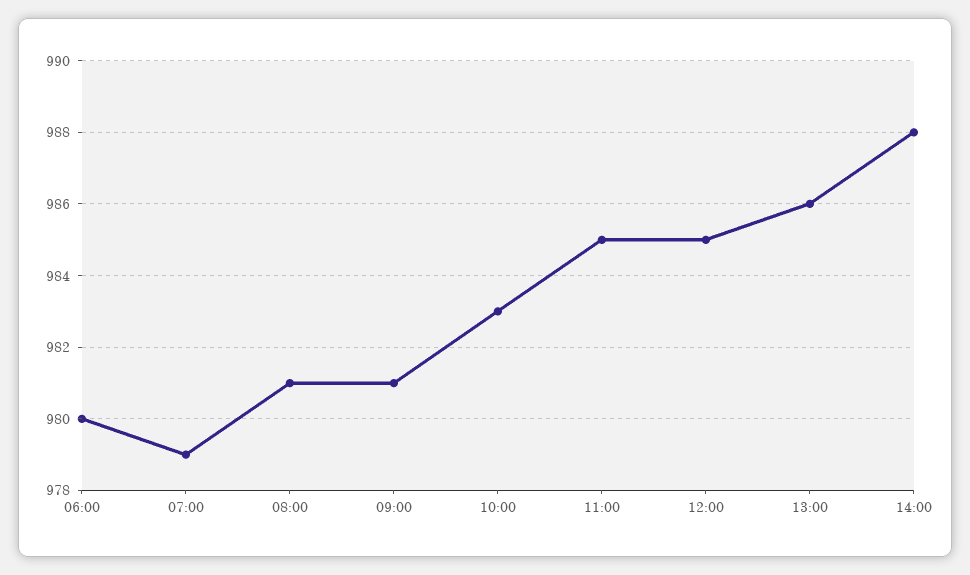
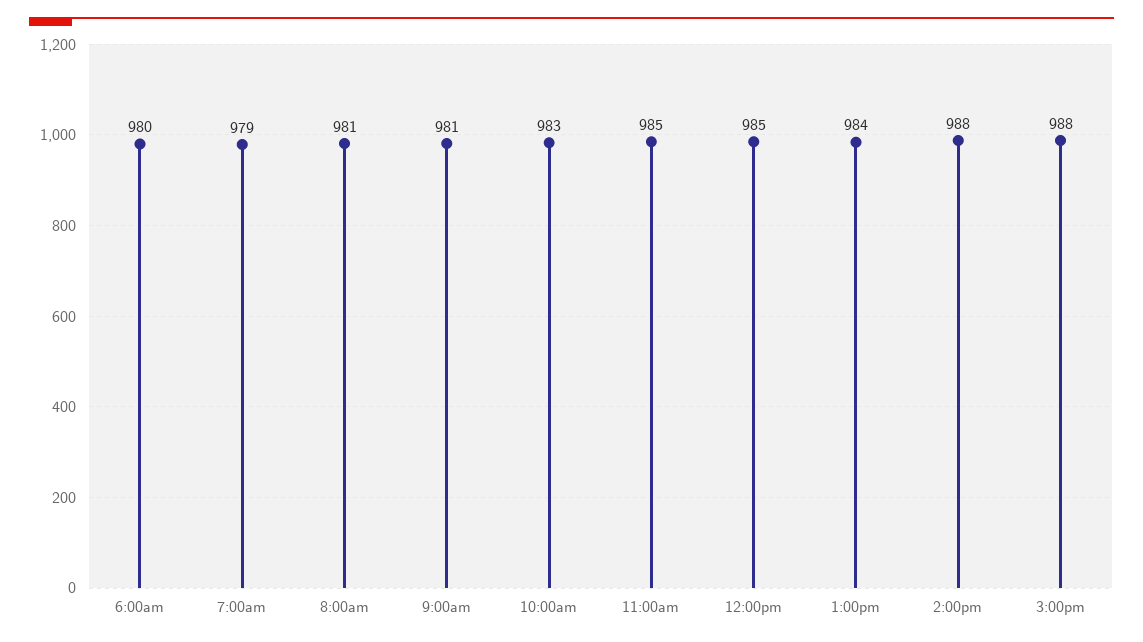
13:00: 986 -> 984
3:00pm: none -> 988

